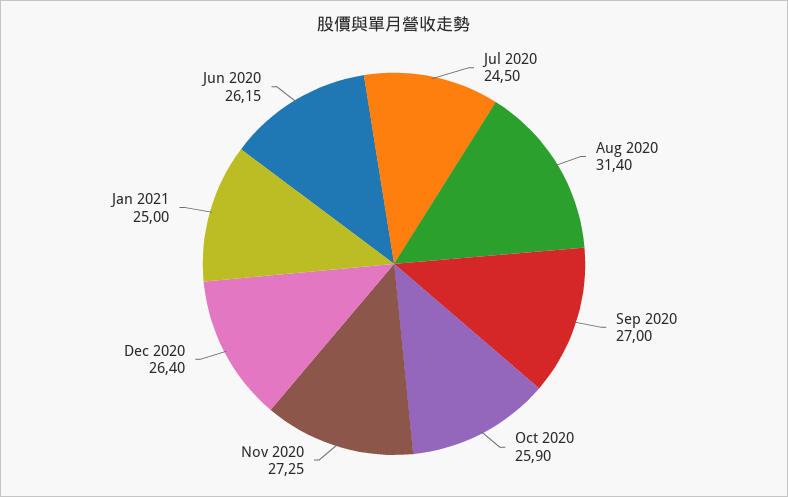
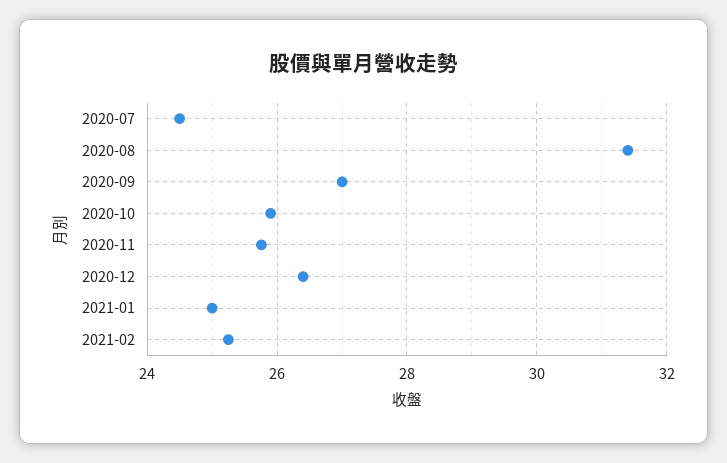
Nov 2020: 27.25 -> 25.8
Jun 2020: 26.15 -> none
2021-02: none -> 25.2

